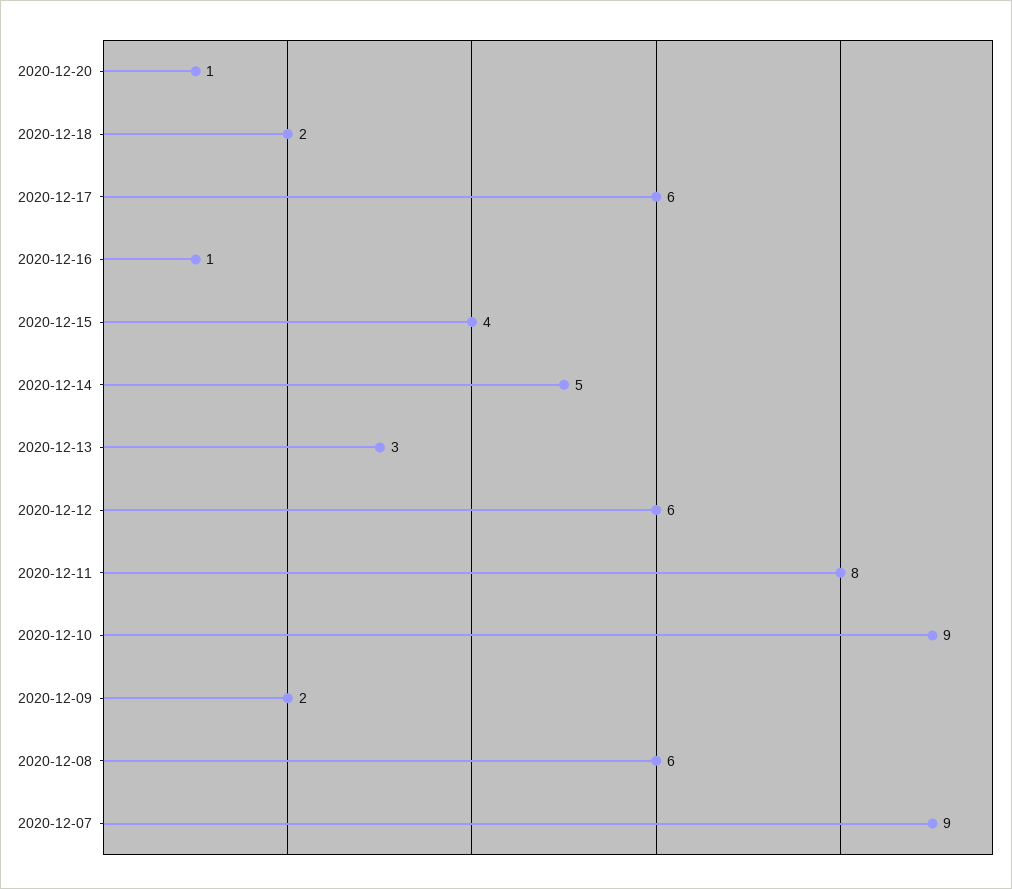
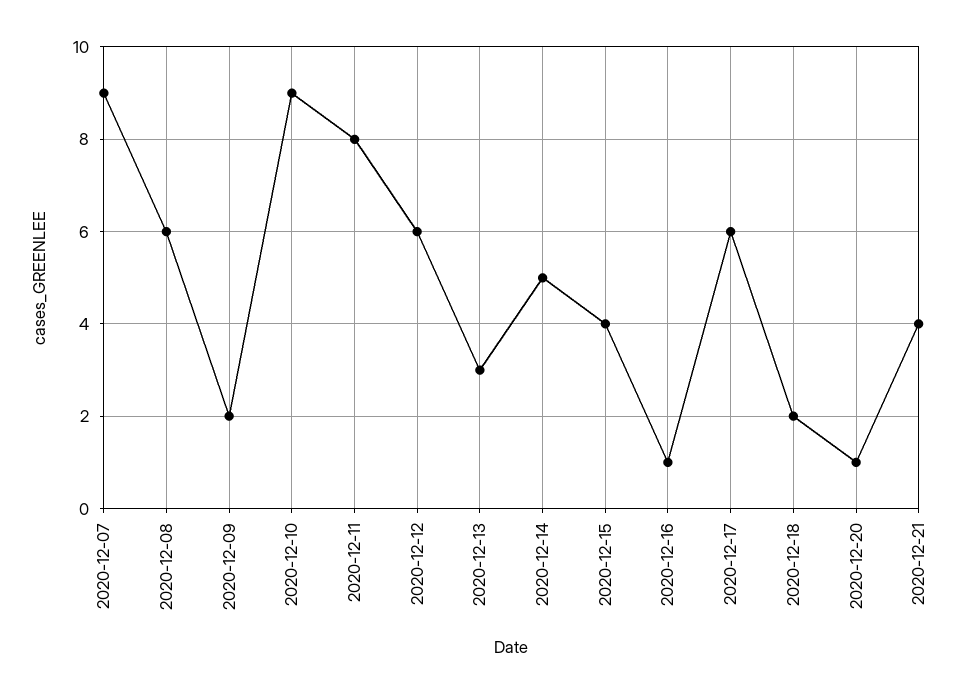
2020-12-21: none -> 4

